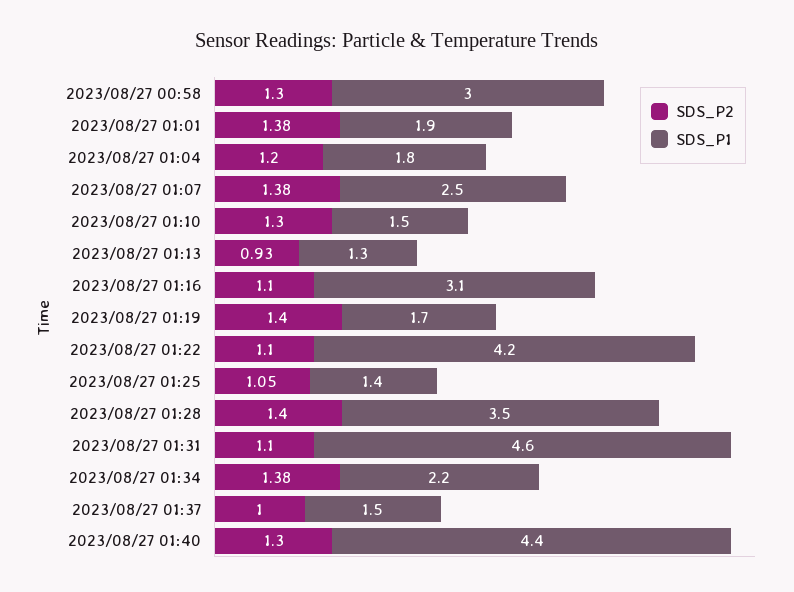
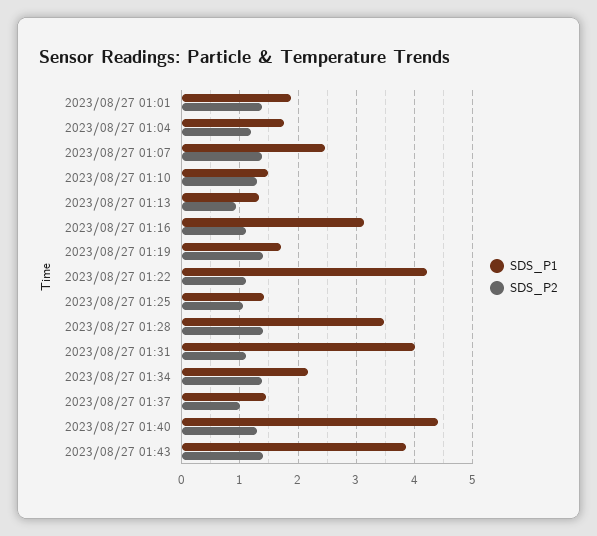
SDS_P2, 2023/08/27 00:58: 1.3 -> none
SDS_P1, 2023/08/27 00:58: 3 -> none
SDS_P1, 2023/08/27 01:31: 4.6 -> 4
SDS_P1, 2023/08/27 01:43: none -> 3.8
SDS_P2, 2023/08/27 01:43: none -> 1.4

